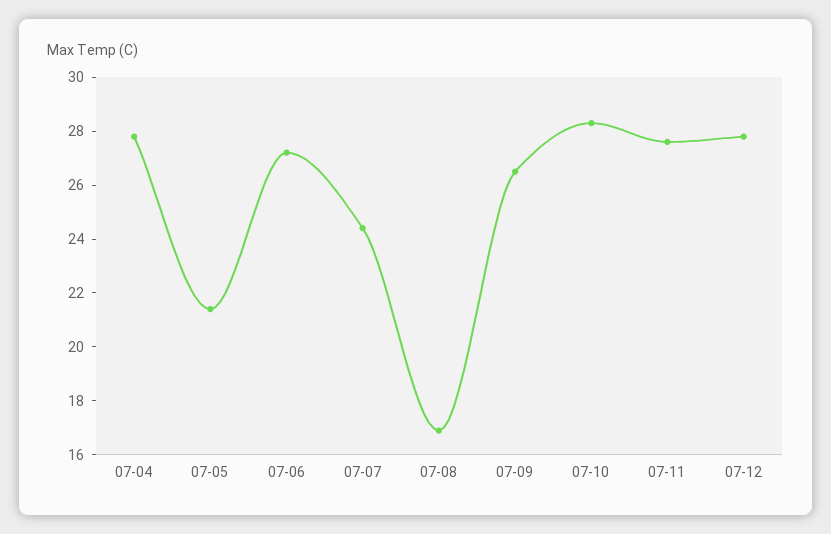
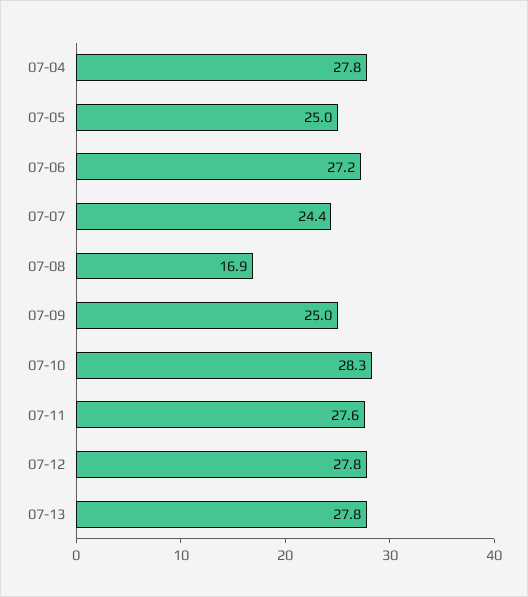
07-05: 21.5 -> 25
07-09: 26.5 -> 25
07-13: none -> 27.8

